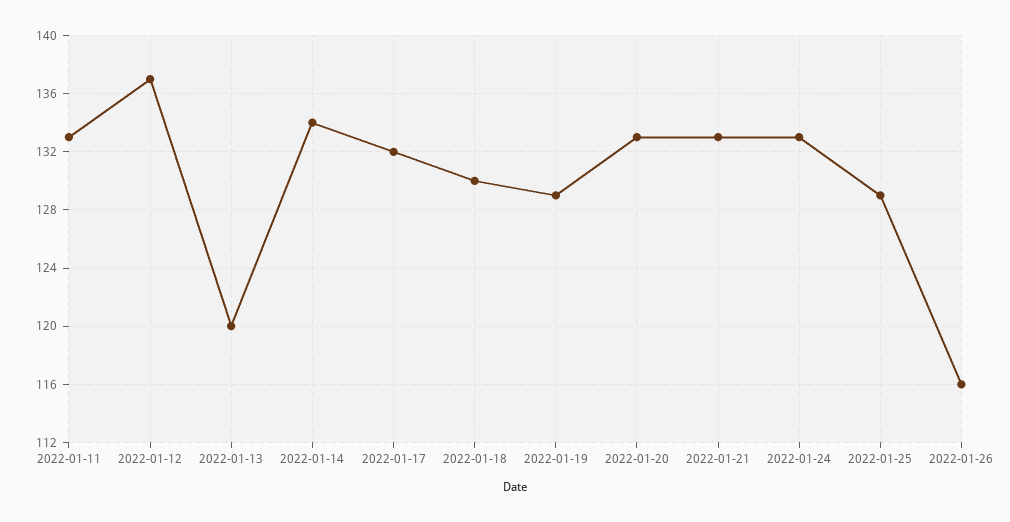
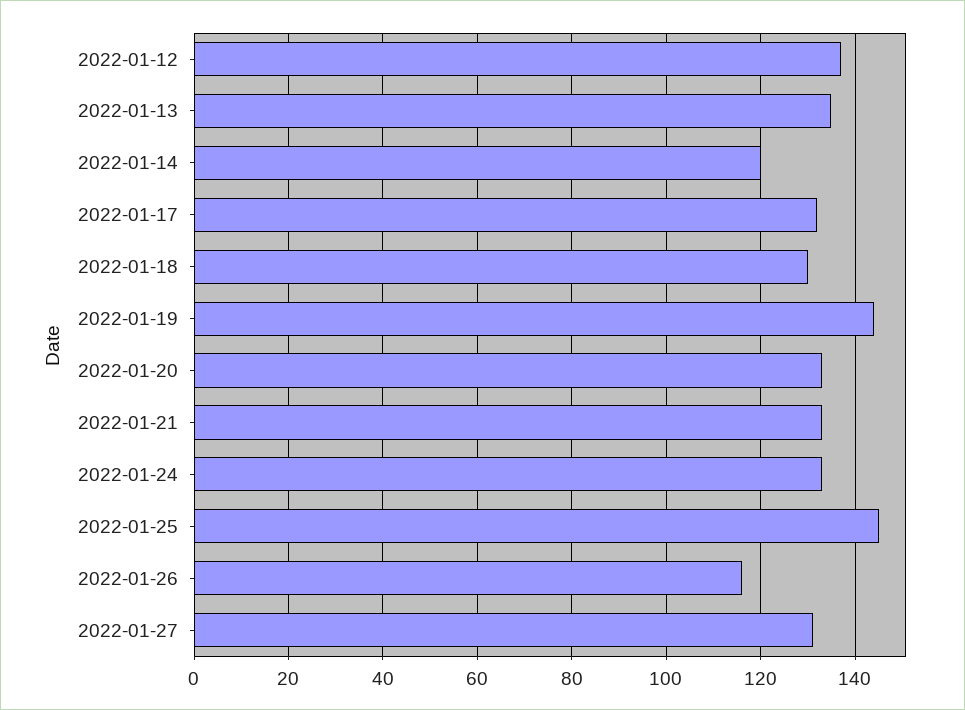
2022-01-11: 133 -> none
2022-01-13: 120 -> 135
2022-01-14: 134 -> 120
2022-01-19: 129 -> 145
2022-01-25: 129 -> 145
2022-01-27: none -> 130

